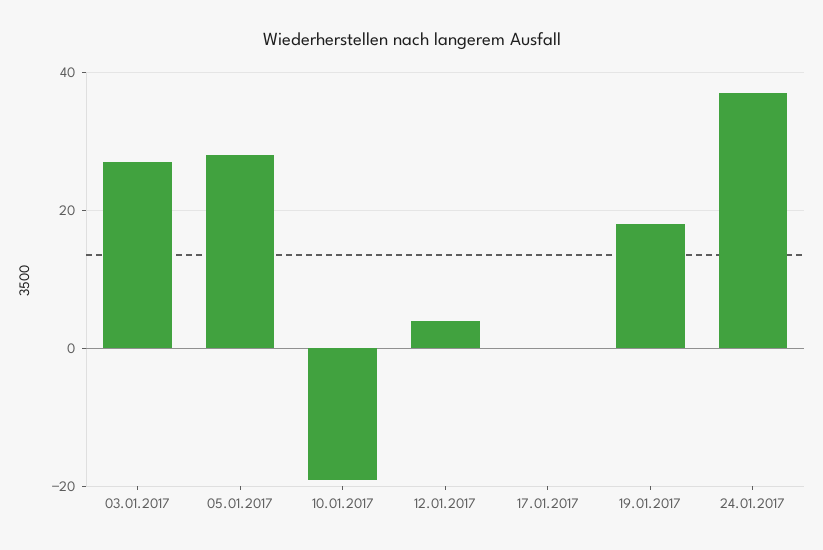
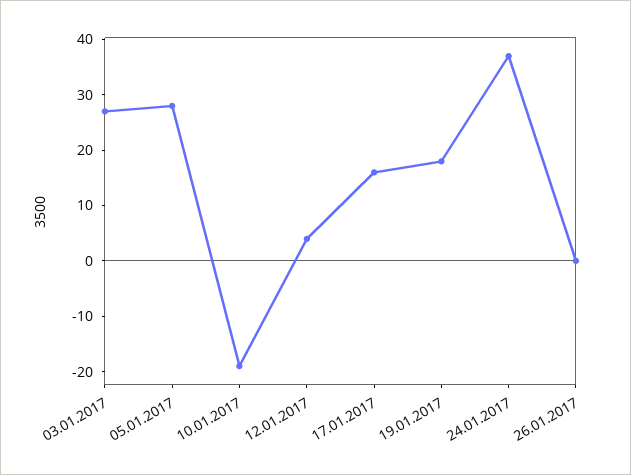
17.01.2017: 0 -> 15
26.01.2017: none -> 0

